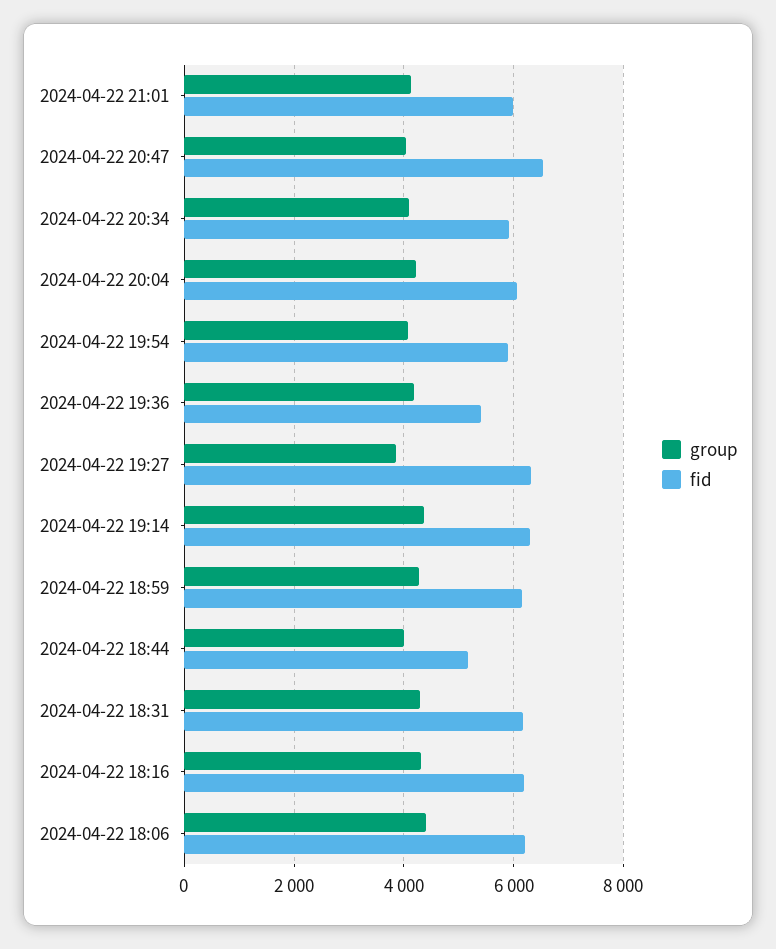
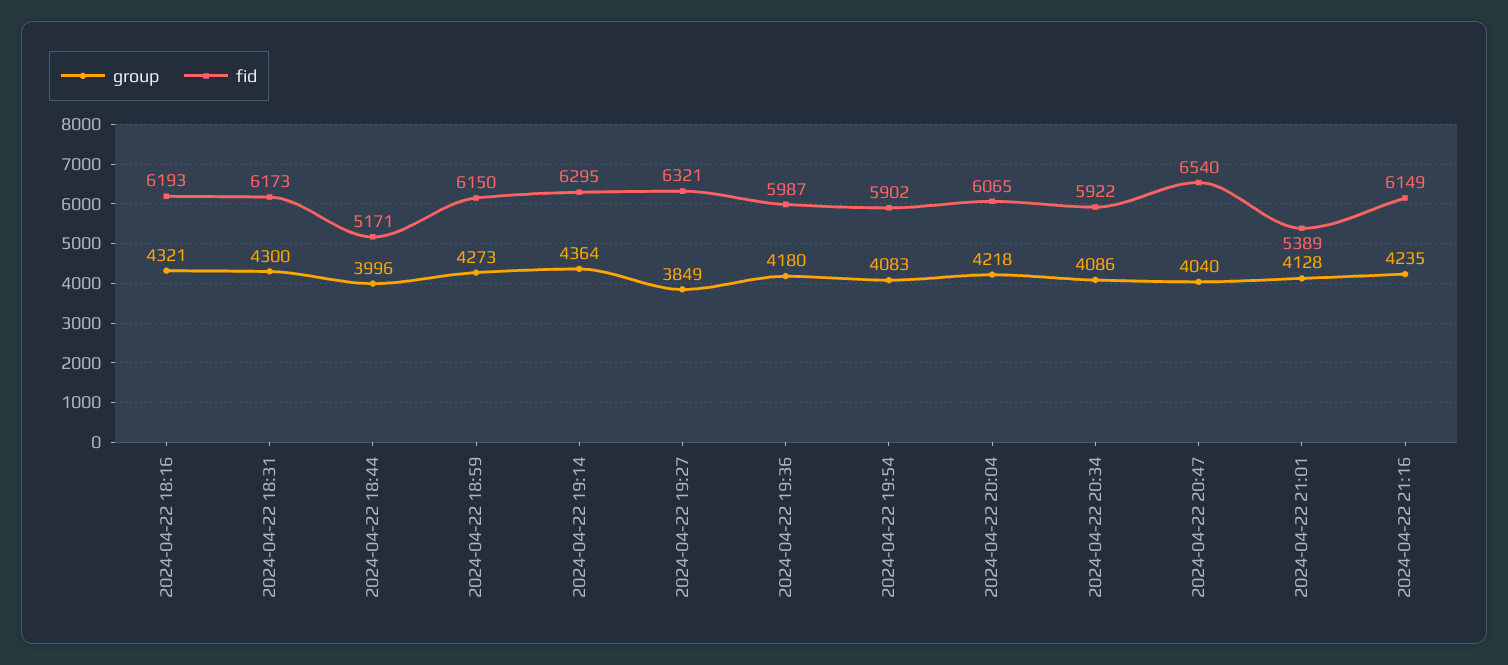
fid, 2024-04-22 21:01: 6000 -> 5389
fid, 2024-04-22 19:36: 5400 -> 5987
group, 2024-04-22 18:06: 4400 -> none
fid, 2024-04-22 18:06: 6200 -> none
group, 2024-04-22 21:16: none -> 4235
fid, 2024-04-22 21:16: none -> 6149

